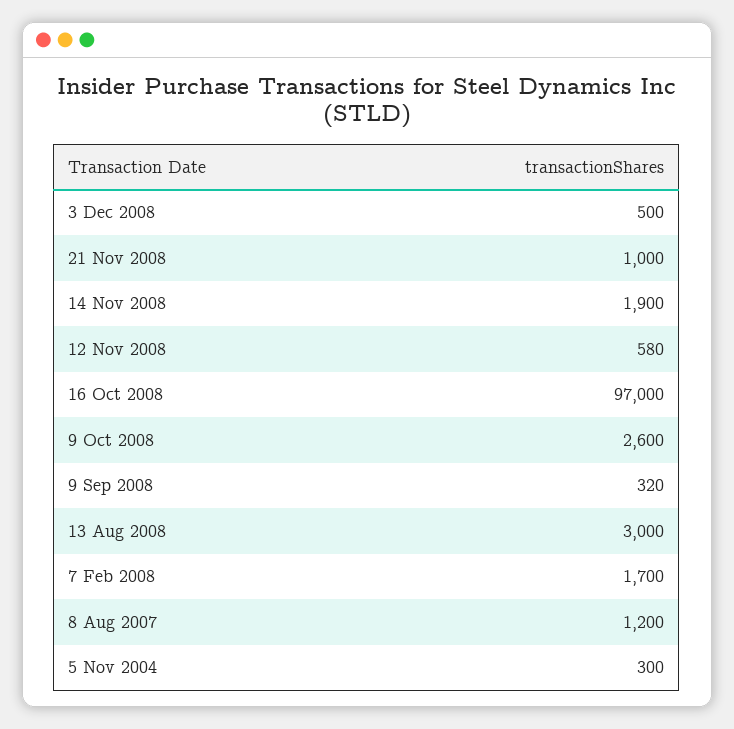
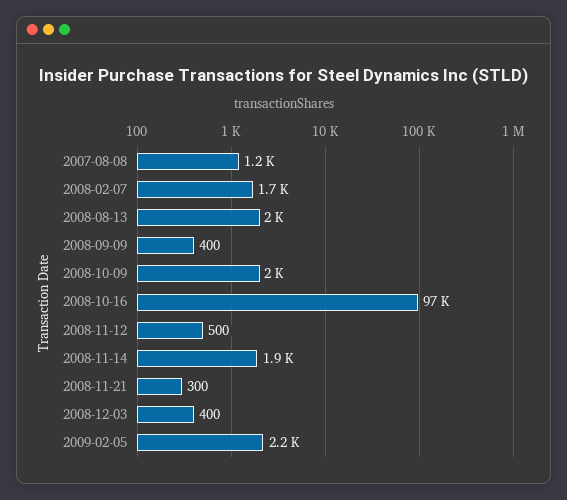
3 Dec 2008: 500 -> 400
21 Nov 2008: 1000 -> 300
12 Nov 2008: 580 -> 500
9 Oct 2008: 2600 -> 2000
9 Sep 2008: 320 -> 400
13 Aug 2008: 3000 -> 2000
5 Nov 2004: 300 -> none
2009-02-05: none -> 2200

